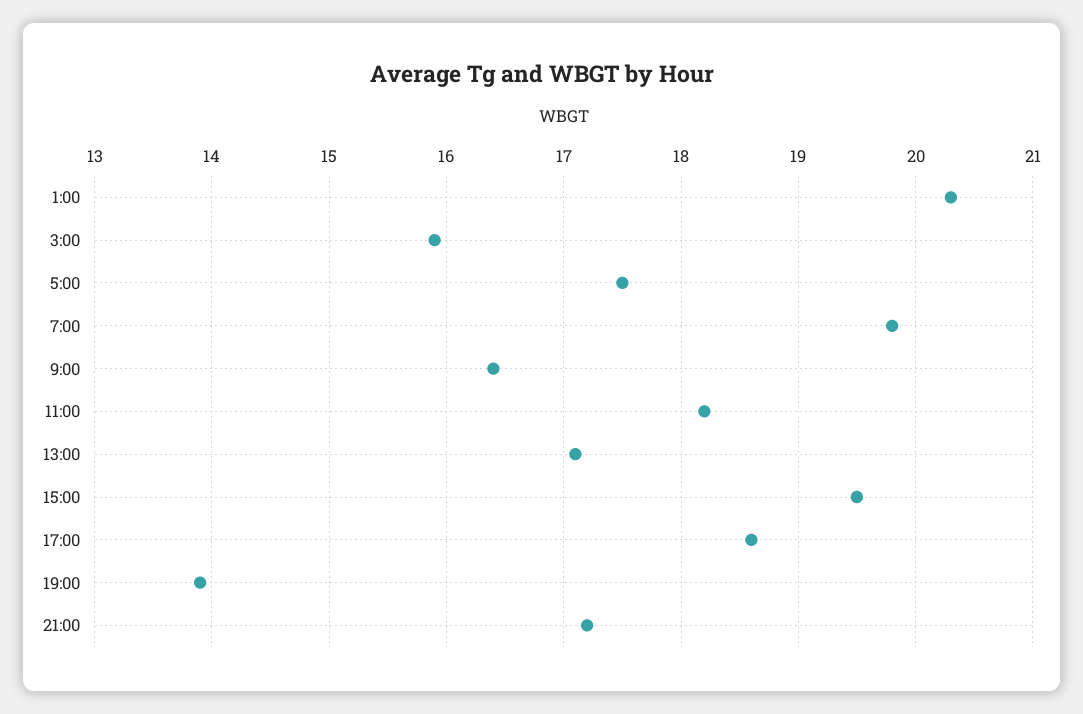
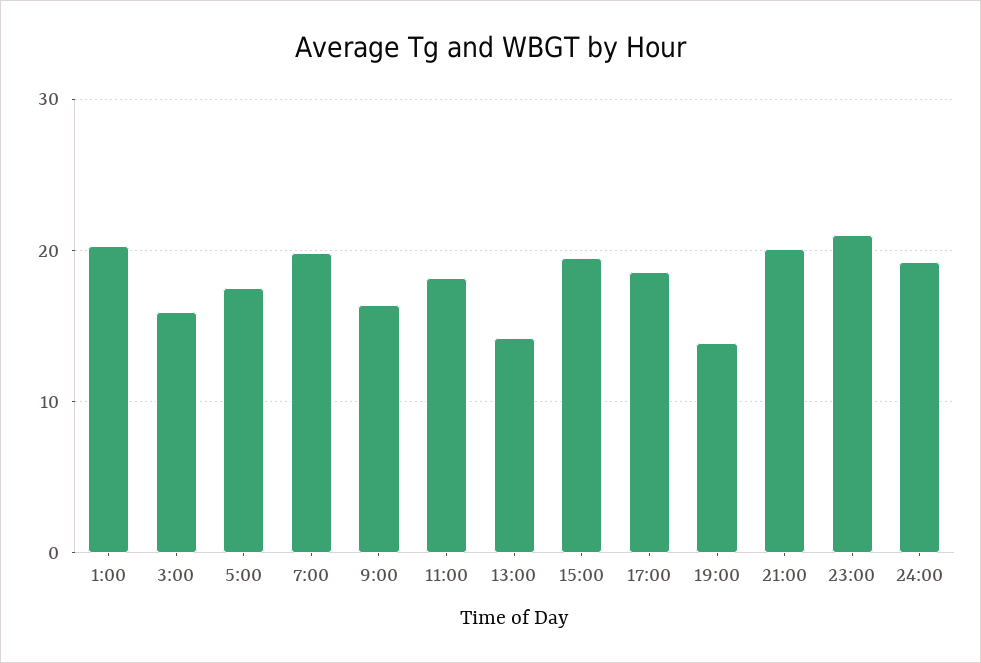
13:00: 17.1 -> 14
21:00: 17.2 -> 20
23:00: none -> 21
24:00: none -> 19

